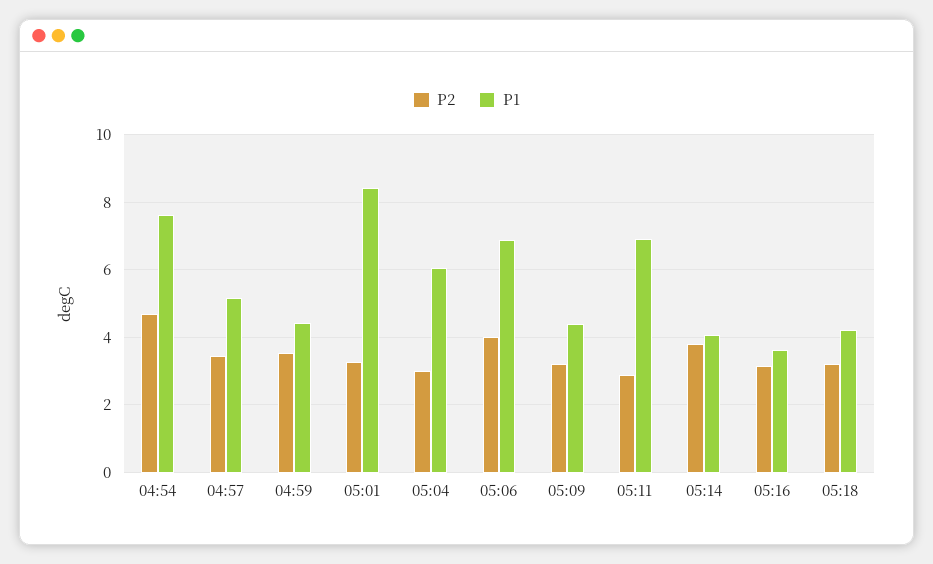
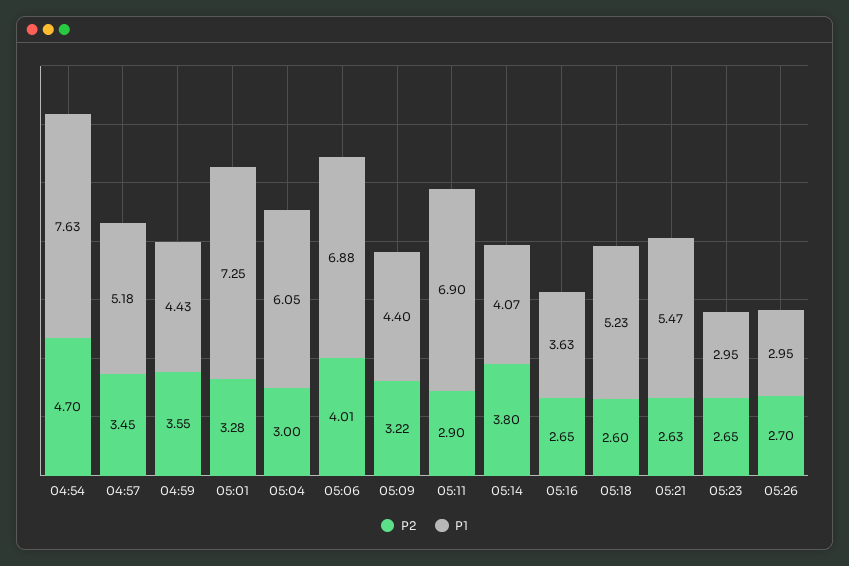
P1, 05:01: 8.4 -> 7.25
P2, 05:16: 3.2 -> 2.65
P2, 05:18: 3.2 -> 2.6
P1, 05:18: 4.2 -> 5.23
P2, 05:21: none -> 2.63
P1, 05:21: none -> 5.47
P2, 05:23: none -> 2.65
P1, 05:23: none -> 2.95
P2, 05:26: none -> 2.7
P1, 05:26: none -> 2.95

